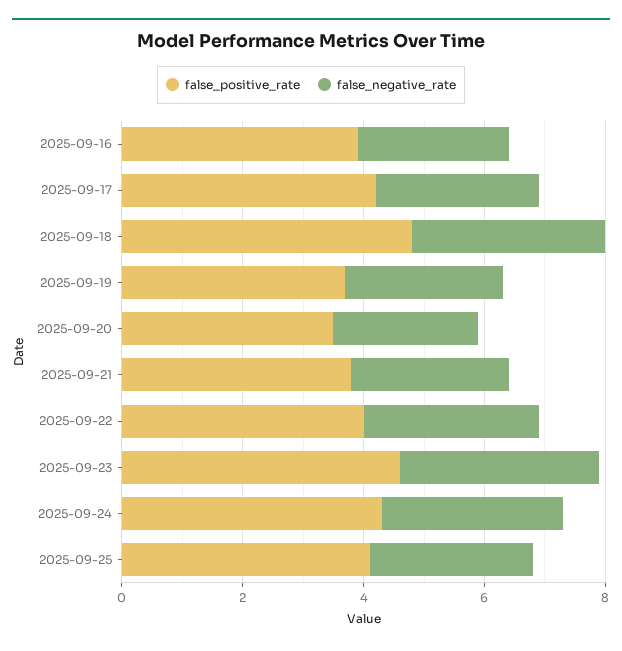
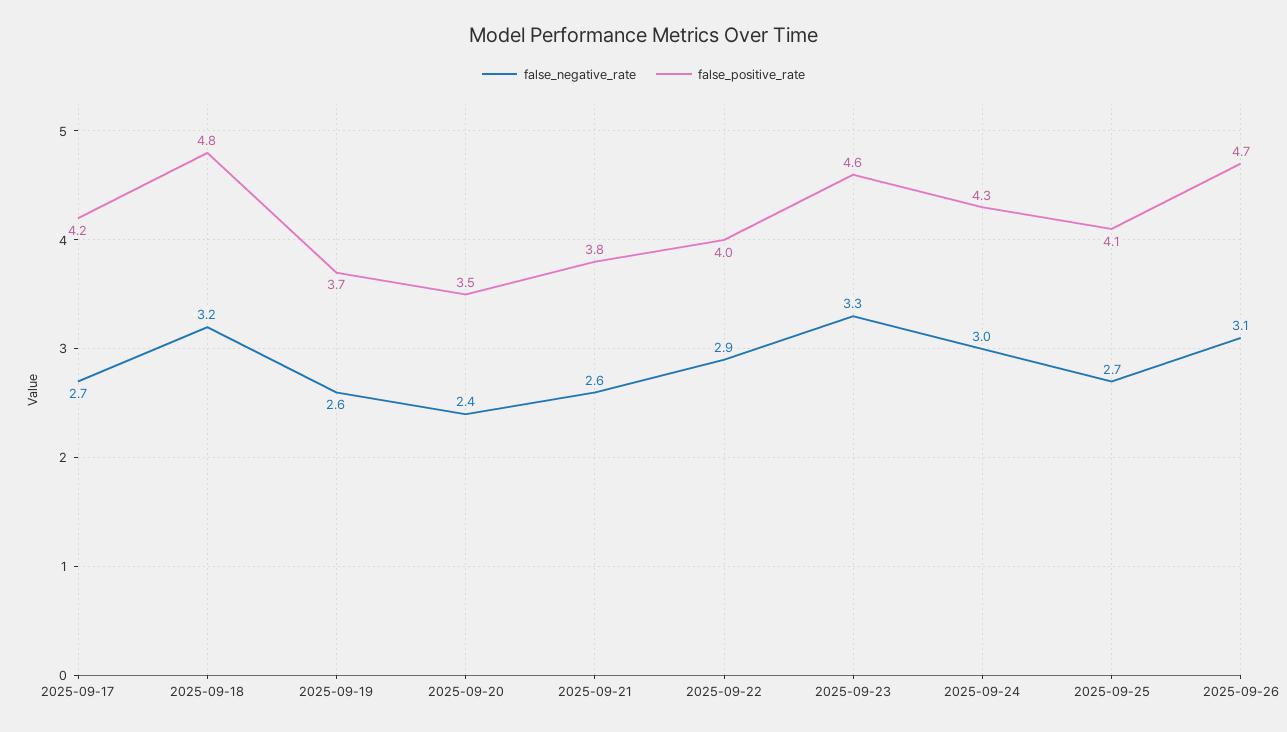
false_positive_rate, 2025-09-16: 4 -> none
false_negative_rate, 2025-09-16: 2.5 -> none
false_negative_rate, 2025-09-26: none -> 3.1
false_positive_rate, 2025-09-26: none -> 4.7

